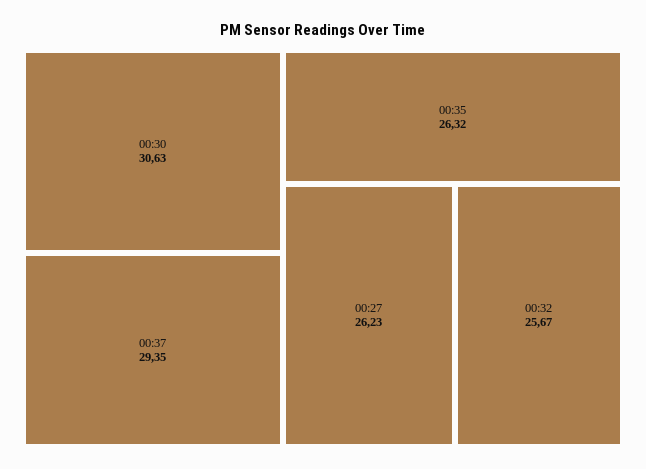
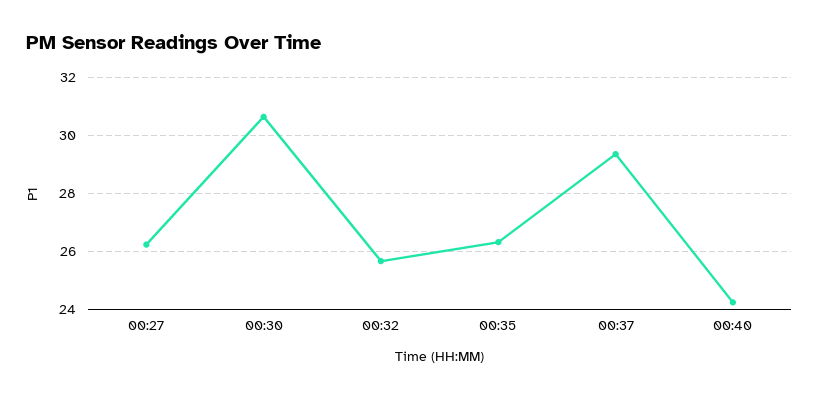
00:40: none -> 24.25

